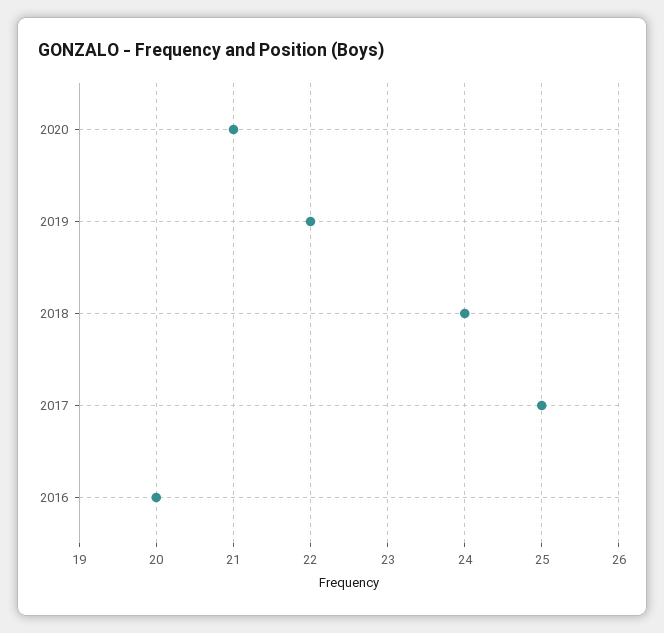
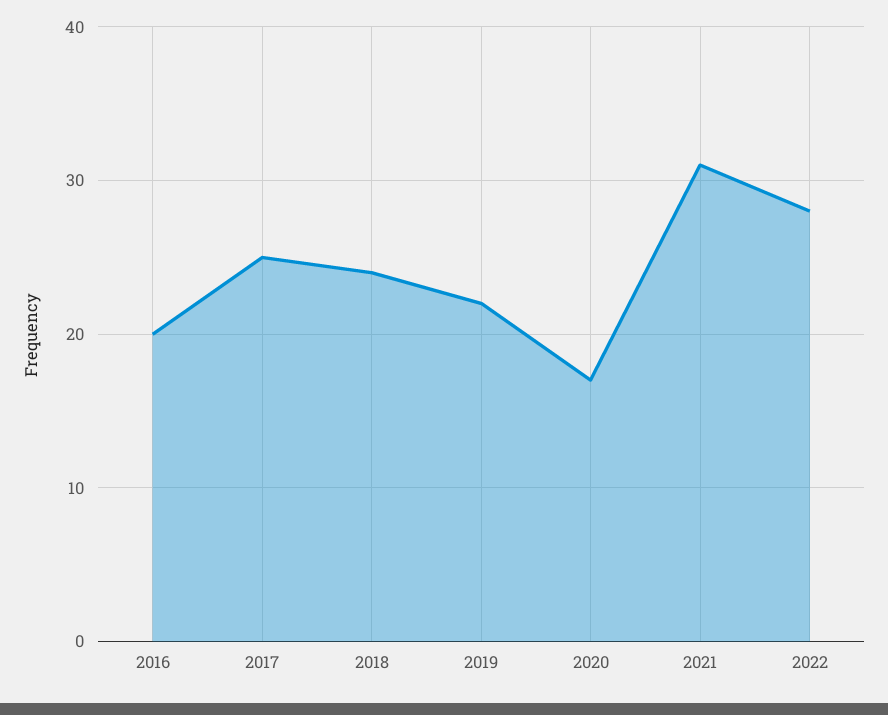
2020: 21 -> 17
2021: none -> 31
2022: none -> 28

